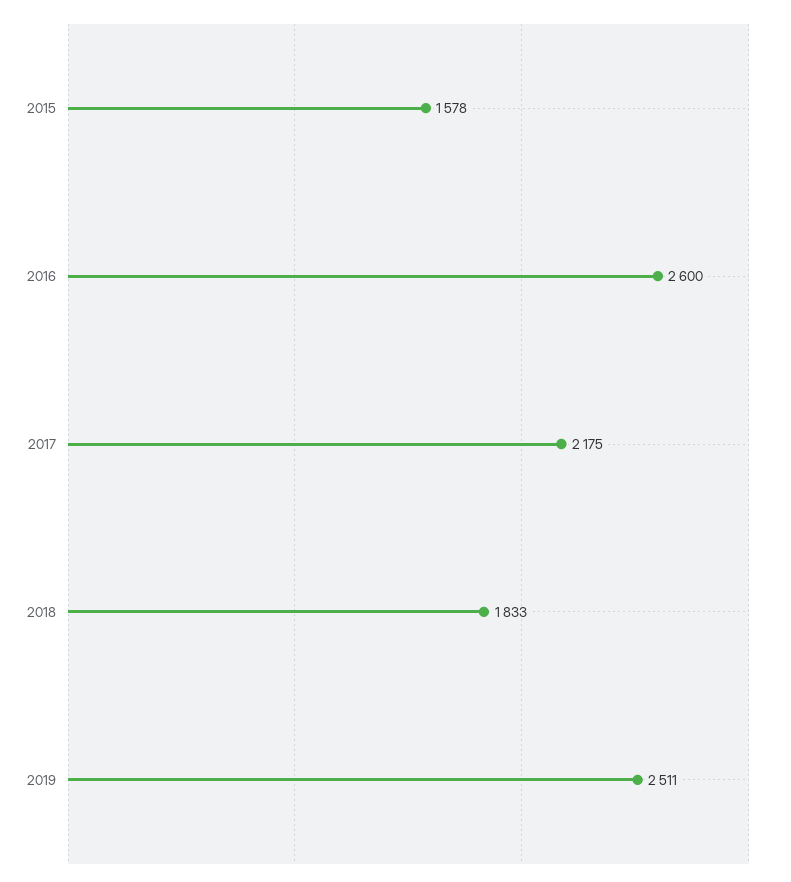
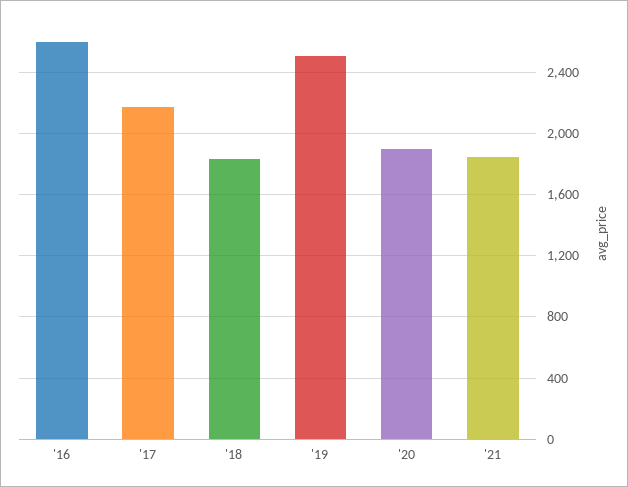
2015: 1578 -> none
'20: none -> 1900
'21: none -> 1850

